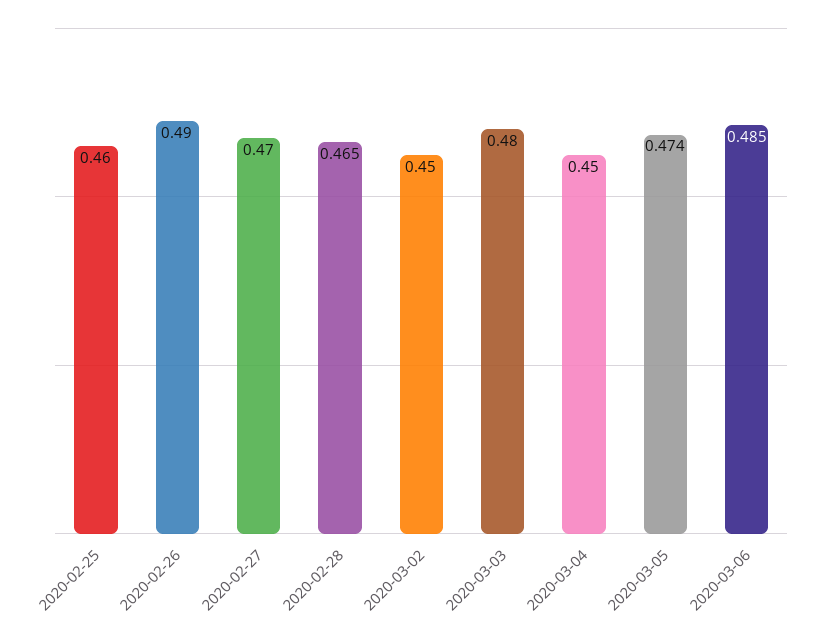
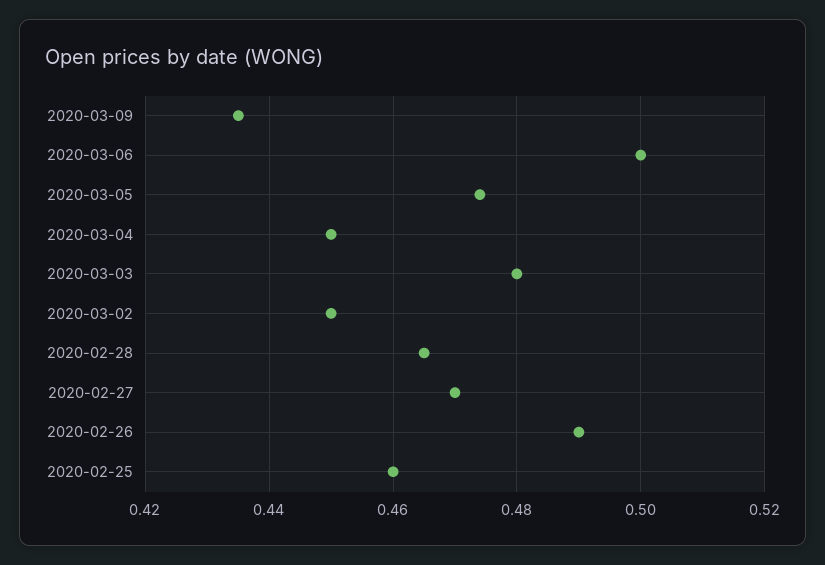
2020-03-06: 0.485 -> 0.5
2020-03-09: none -> 0.435

